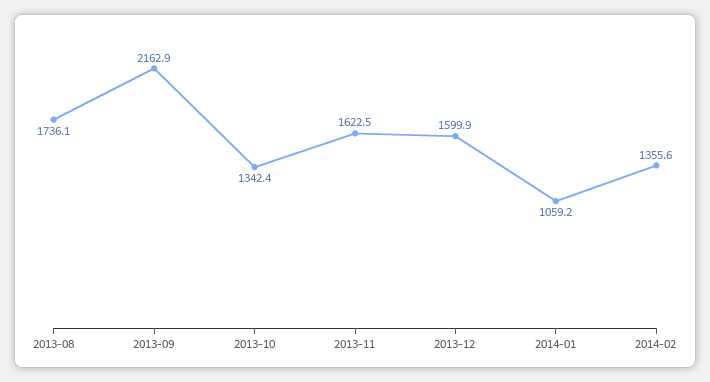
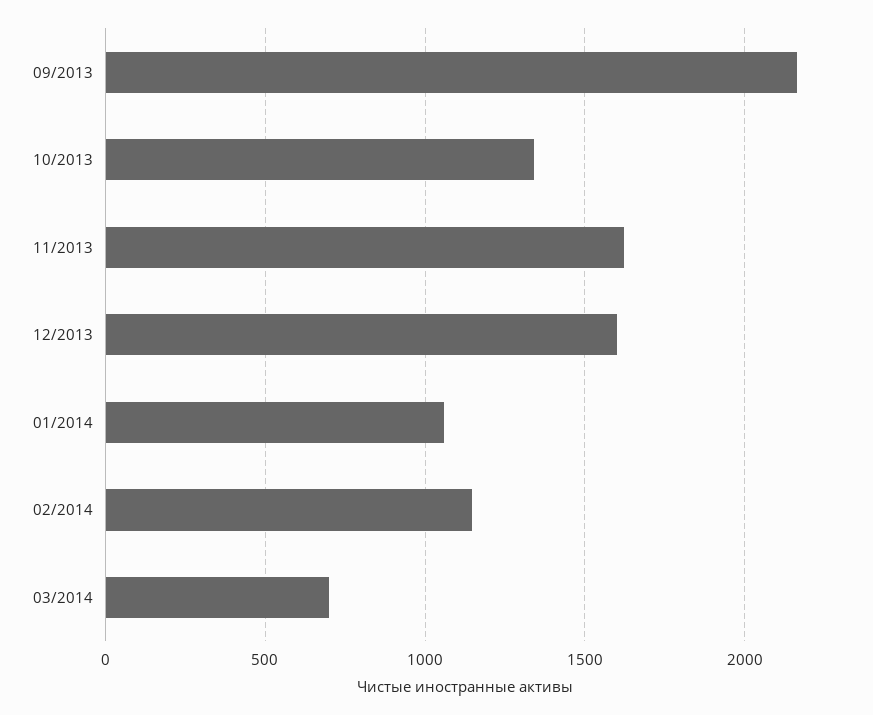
2013-08: 1736.1 -> none
2014-02: 1355.6 -> 1150
03/2014: none -> 700

